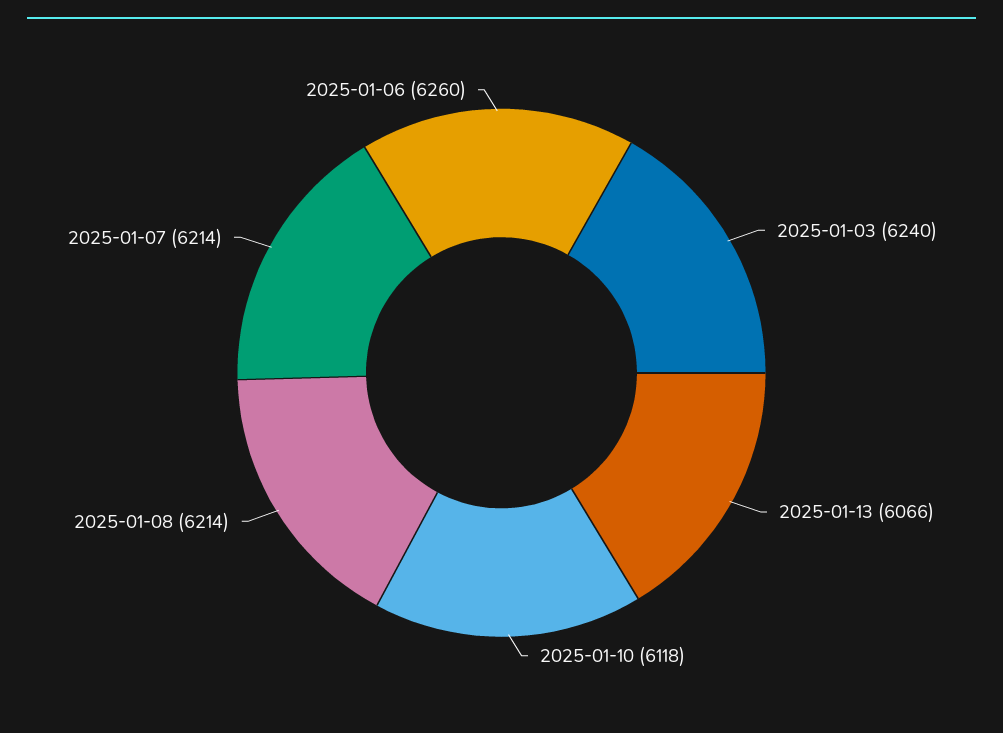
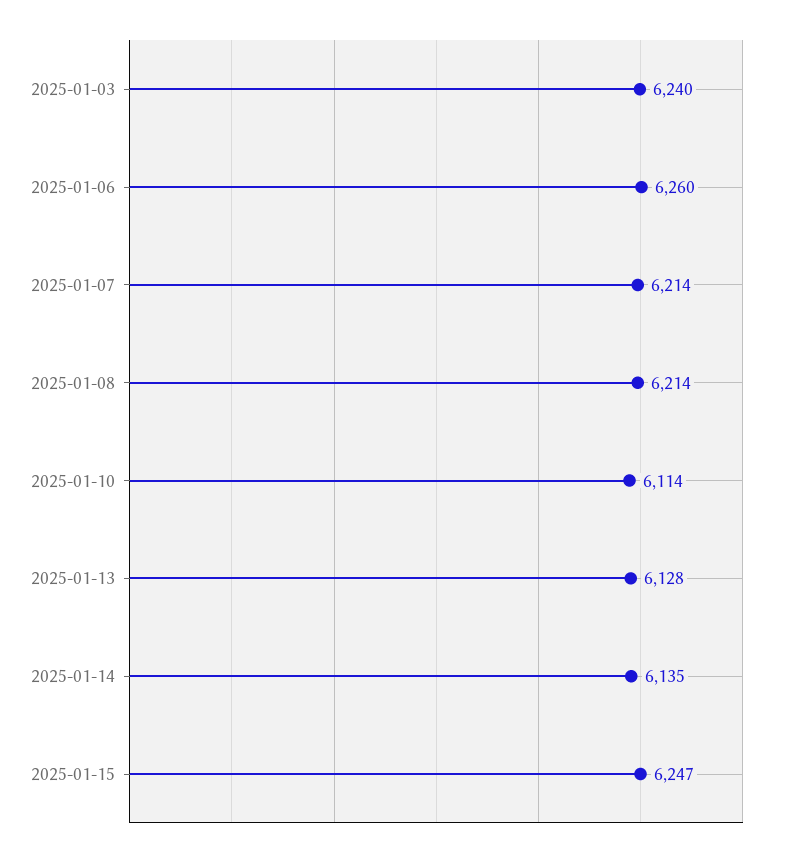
2025-01-13: 6066 -> 6128
2025-01-10: 6118 -> 6114
2025-01-14: none -> 6135
2025-01-15: none -> 6247

